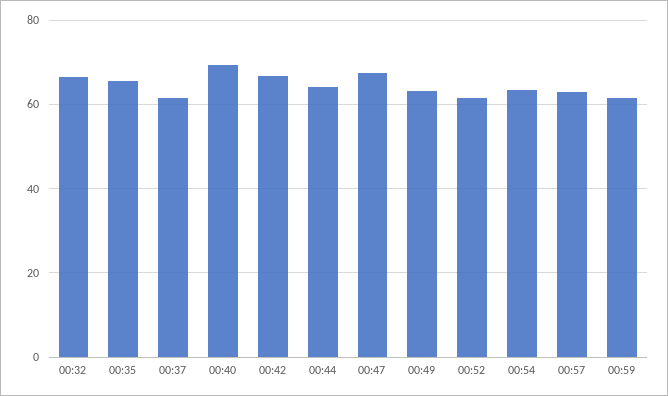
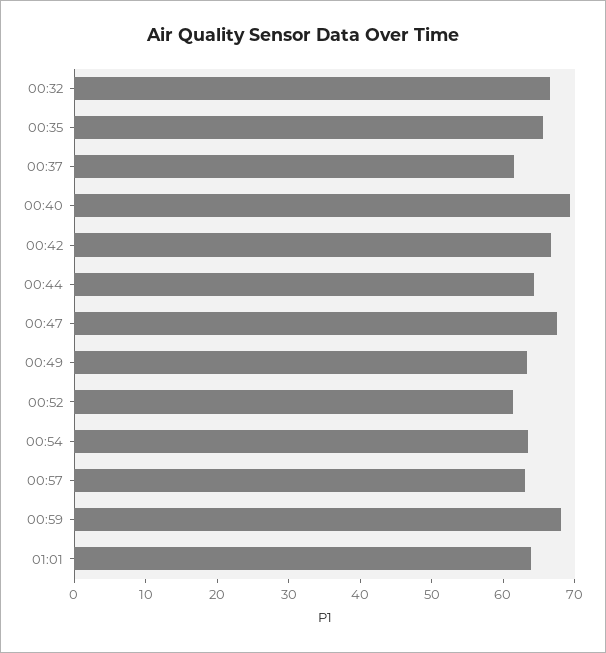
00:59: 62 -> 68
01:01: none -> 64

